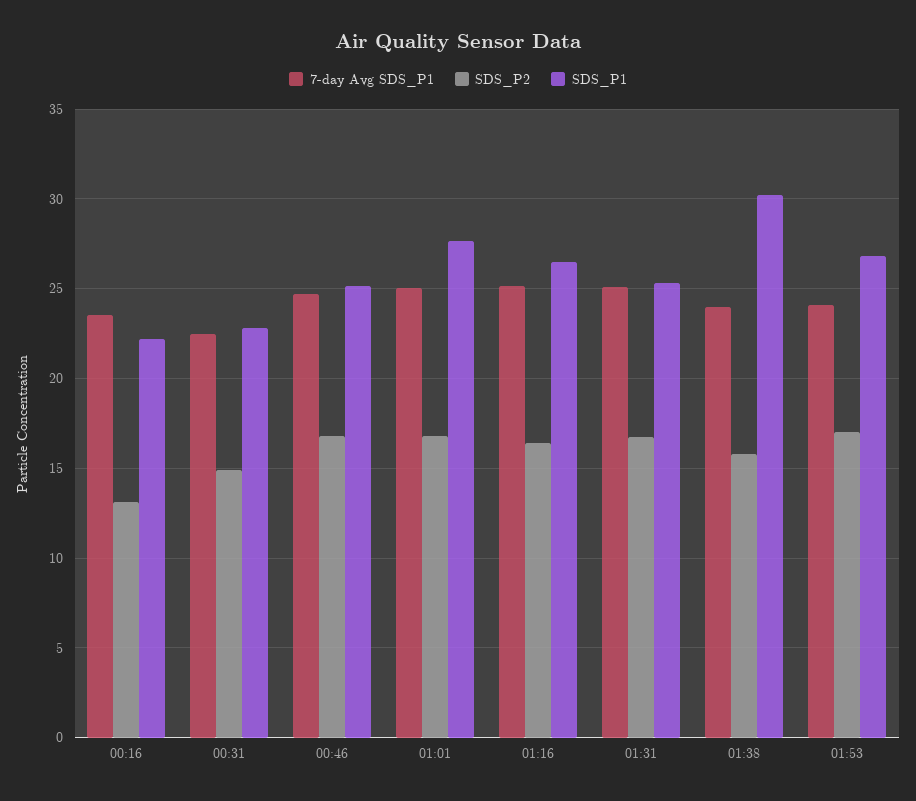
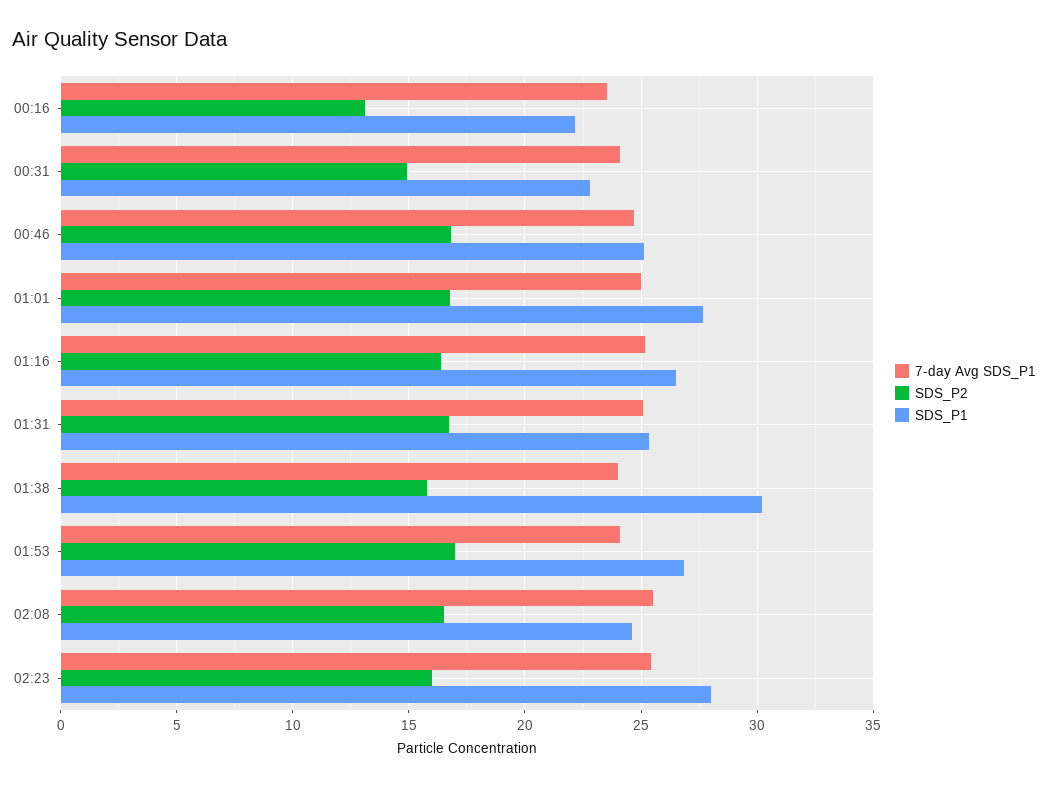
7-day Avg SDS_P1, 00:31: 22.5 -> 24
7-day Avg SDS_P1, 02:08: none -> 25.5
SDS_P2, 02:08: none -> 16.5
SDS_P1, 02:08: none -> 24.5
7-day Avg SDS_P1, 02:23: none -> 25.5
SDS_P2, 02:23: none -> 16
SDS_P1, 02:23: none -> 28

